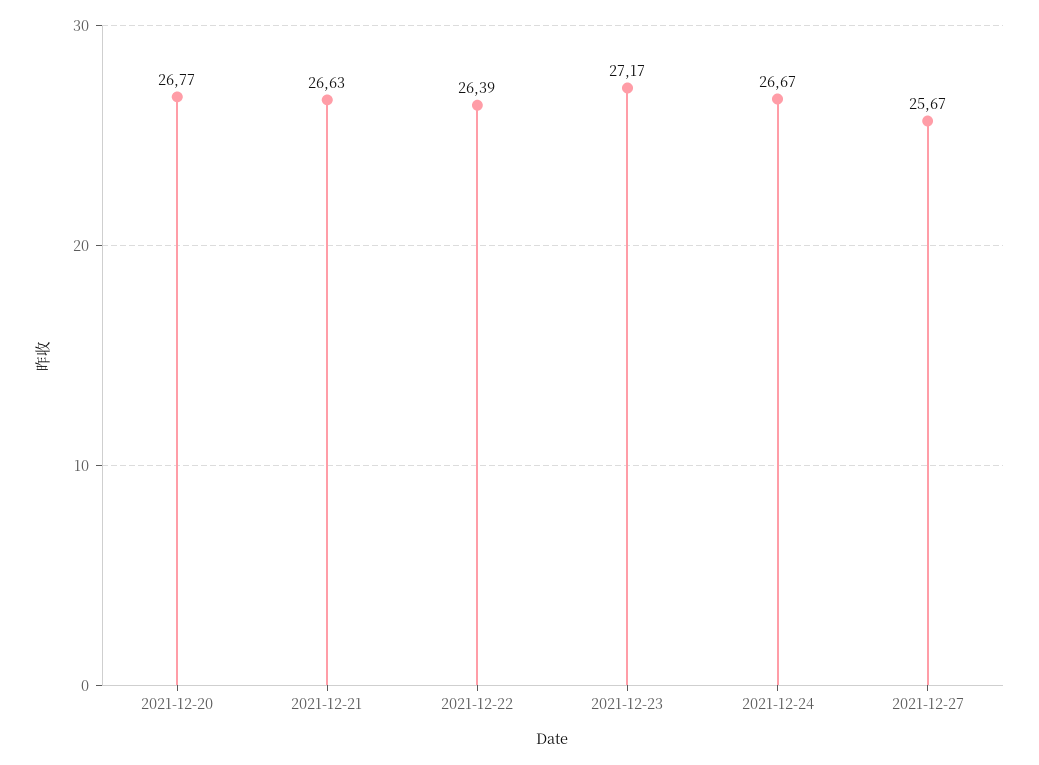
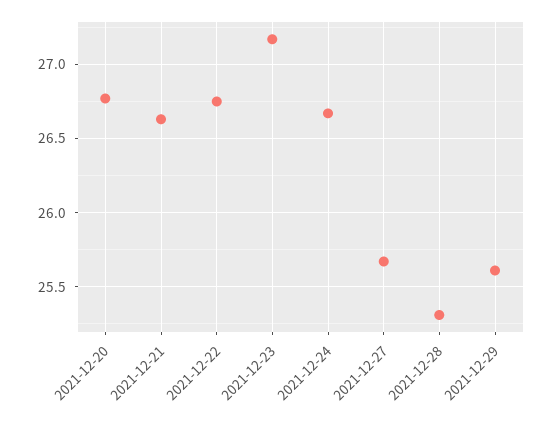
2021-12-22: 26.39 -> 26.75
2021-12-28: none -> 25.3
2021-12-29: none -> 25.6

